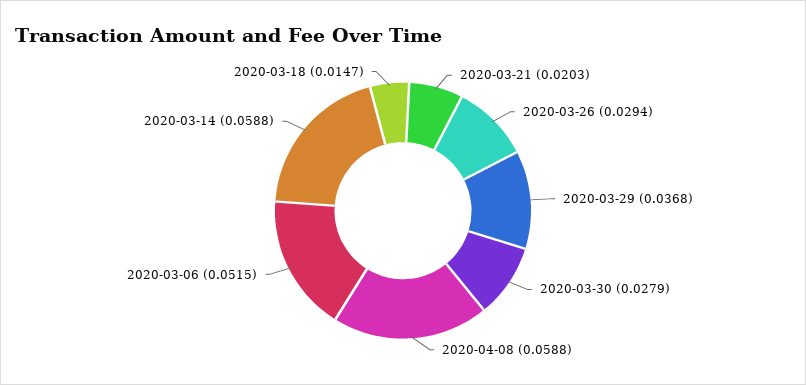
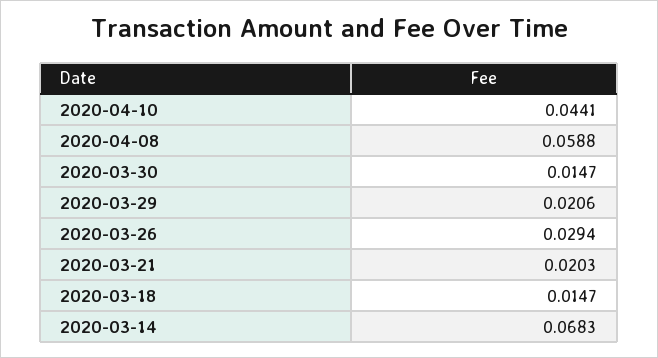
2020-03-29: 0.0368 -> 0.0206
2020-03-30: 0.0279 -> 0.0147
2020-03-06: 0.0515 -> none
2020-03-14: 0.0588 -> 0.0683
2020-04-10: none -> 0.0441

